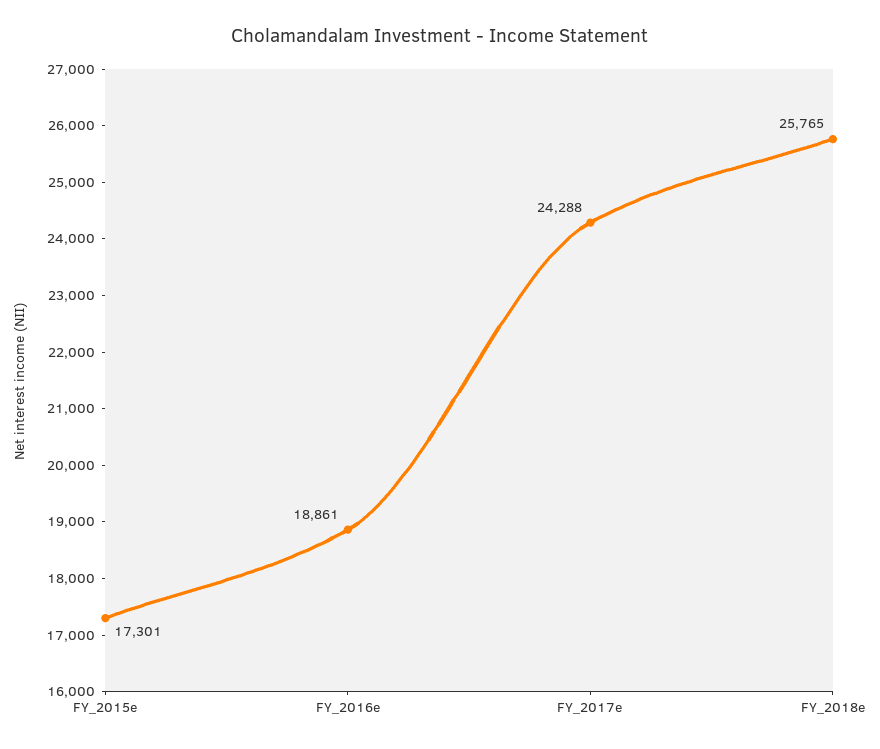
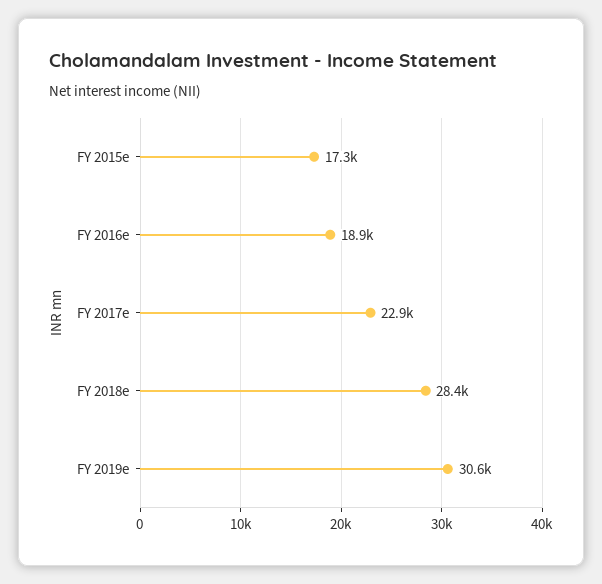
FY_2017e: 24288 -> 22900
FY_2018e: 25765 -> 28400
FY 2019e: none -> 30600

